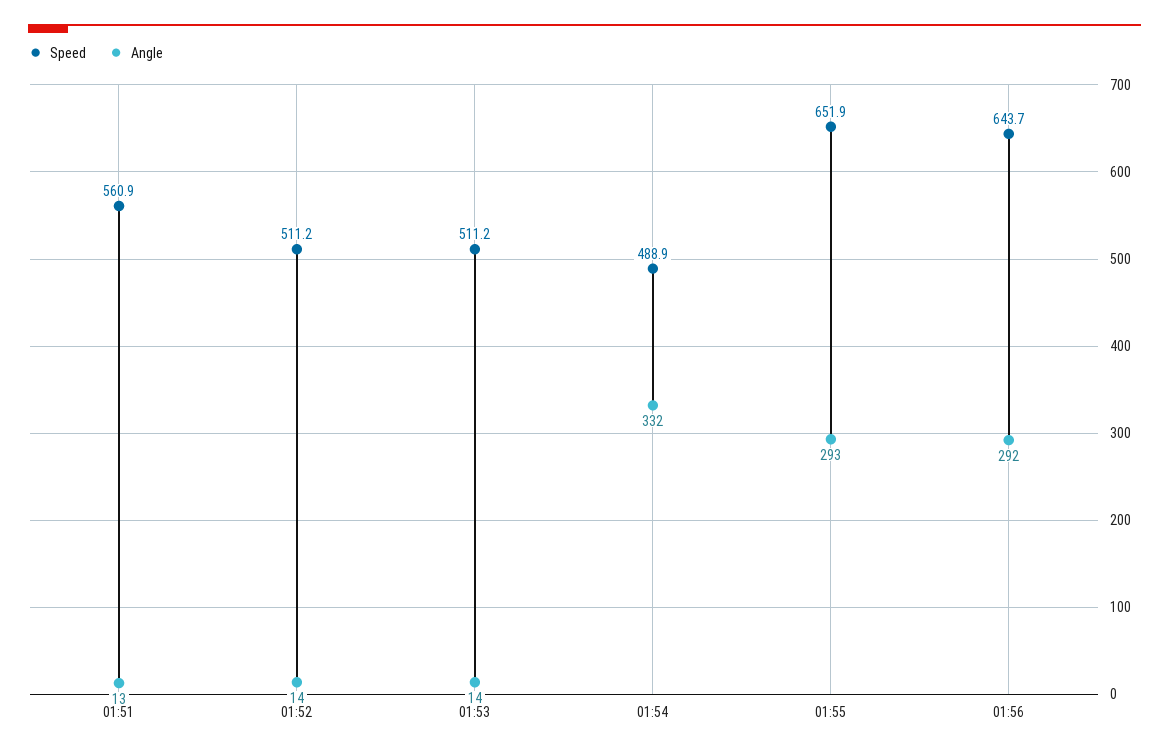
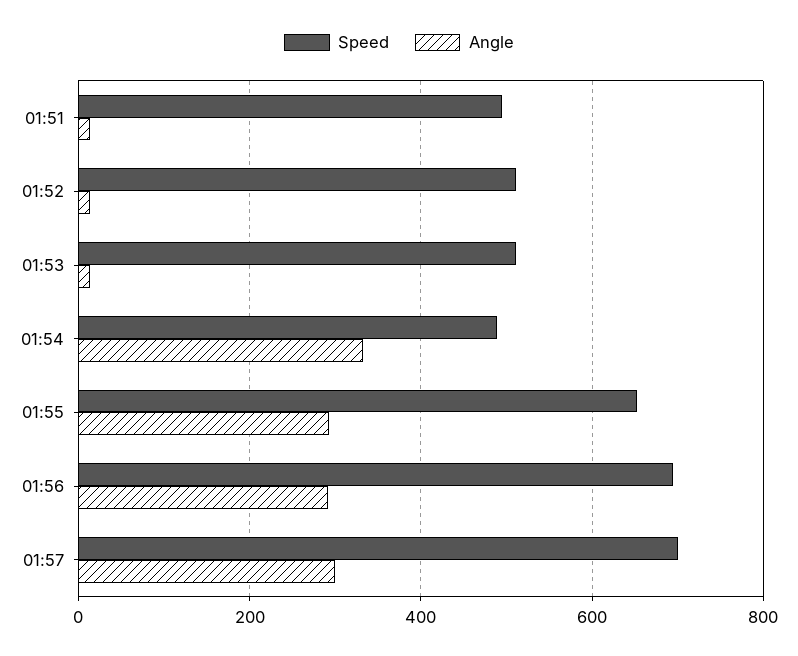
Speed, 01:51: 560.9 -> 500
Speed, 01:56: 643.7 -> 700
Speed, 01:57: none -> 700
Angle, 01:57: none -> 300

